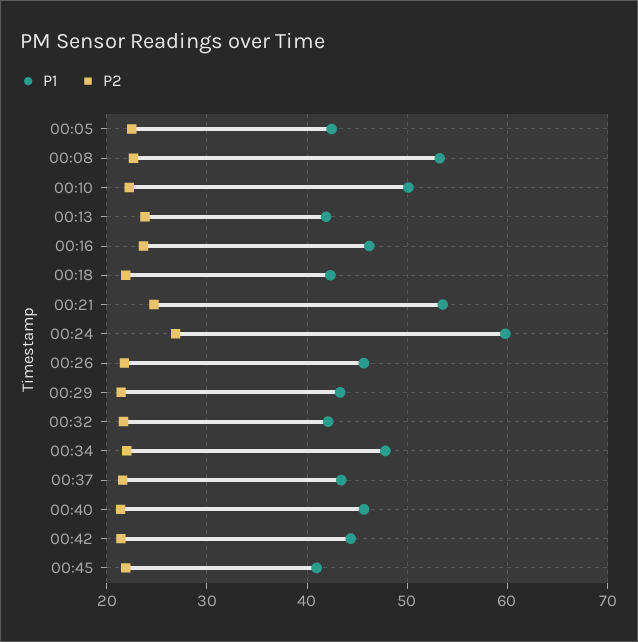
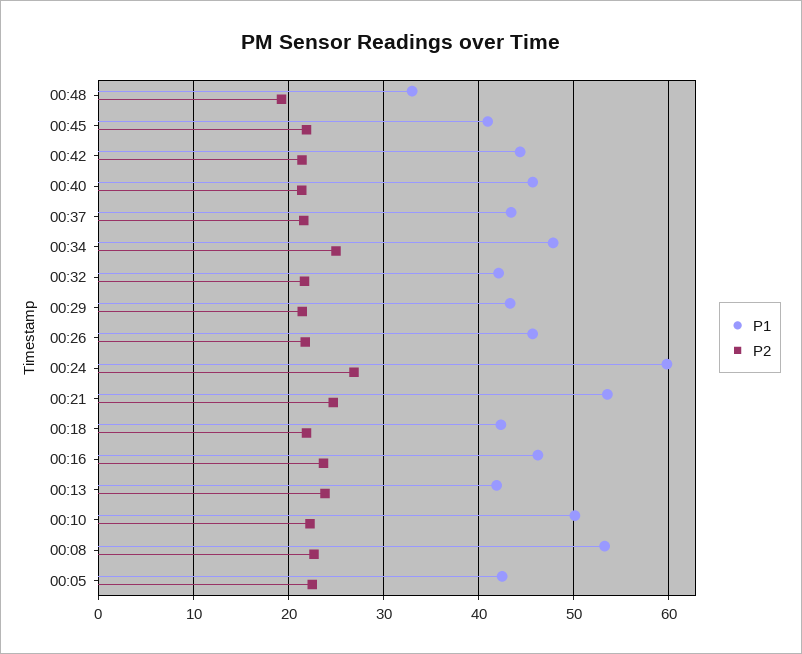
P2, 00:34: 22 -> 25
P1, 00:48: none -> 33
P2, 00:48: none -> 19

